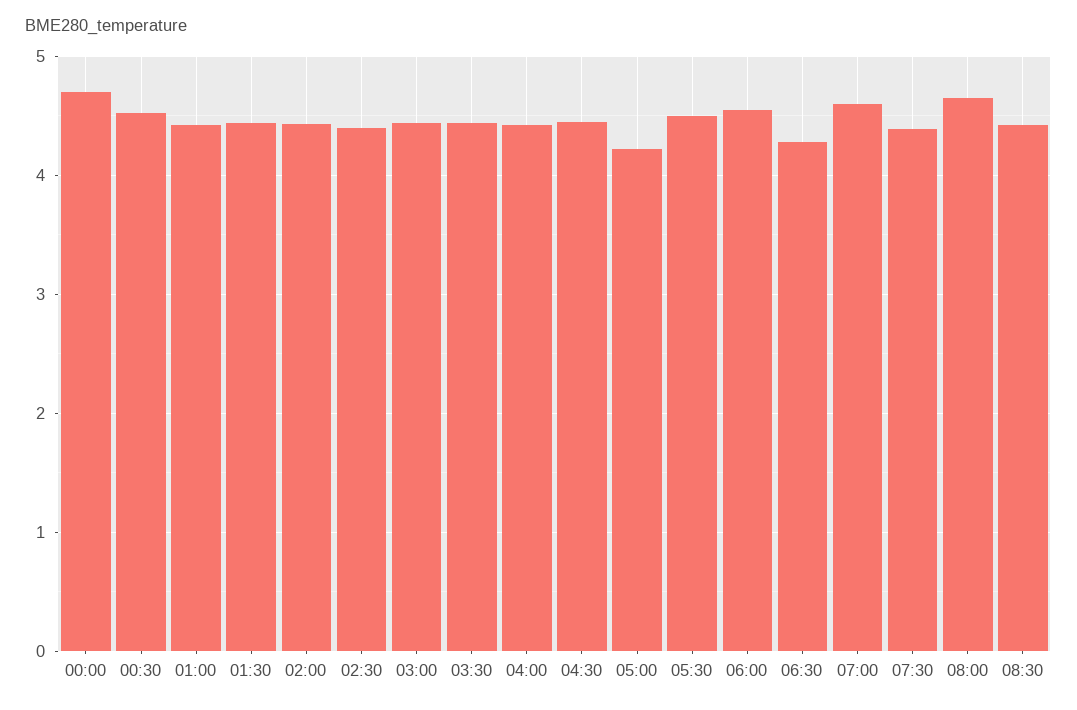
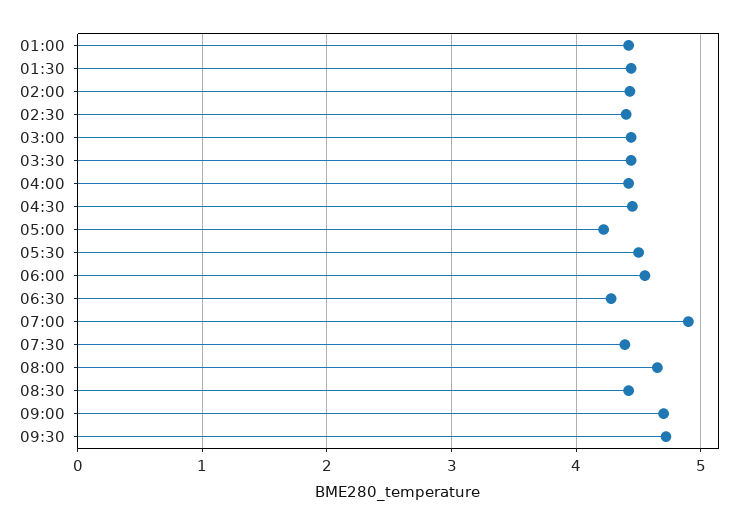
00:00: 4.7 -> none
00:30: 4.5 -> none
07:00: 4.6 -> 4.9
09:00: none -> 4.7
09:30: none -> 4.7

